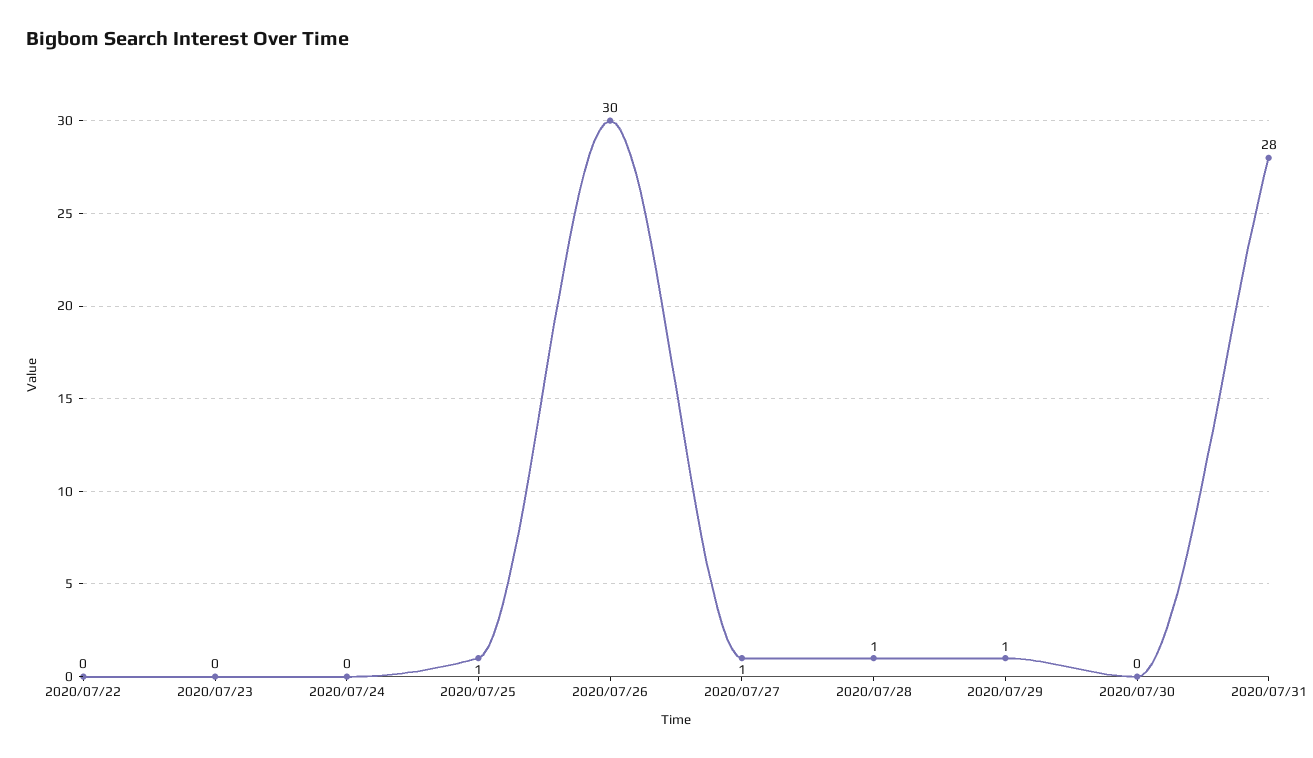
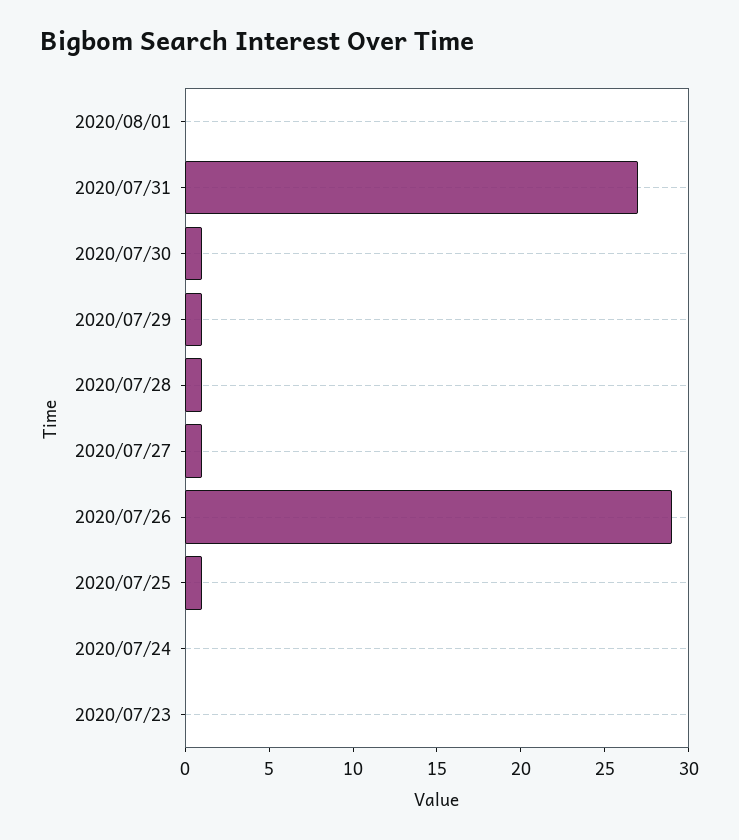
2020/07/22: 0 -> none
2020/07/26: 30 -> 29
2020/07/30: 0 -> 1
2020/07/31: 28 -> 27
2020/08/01: none -> 0

